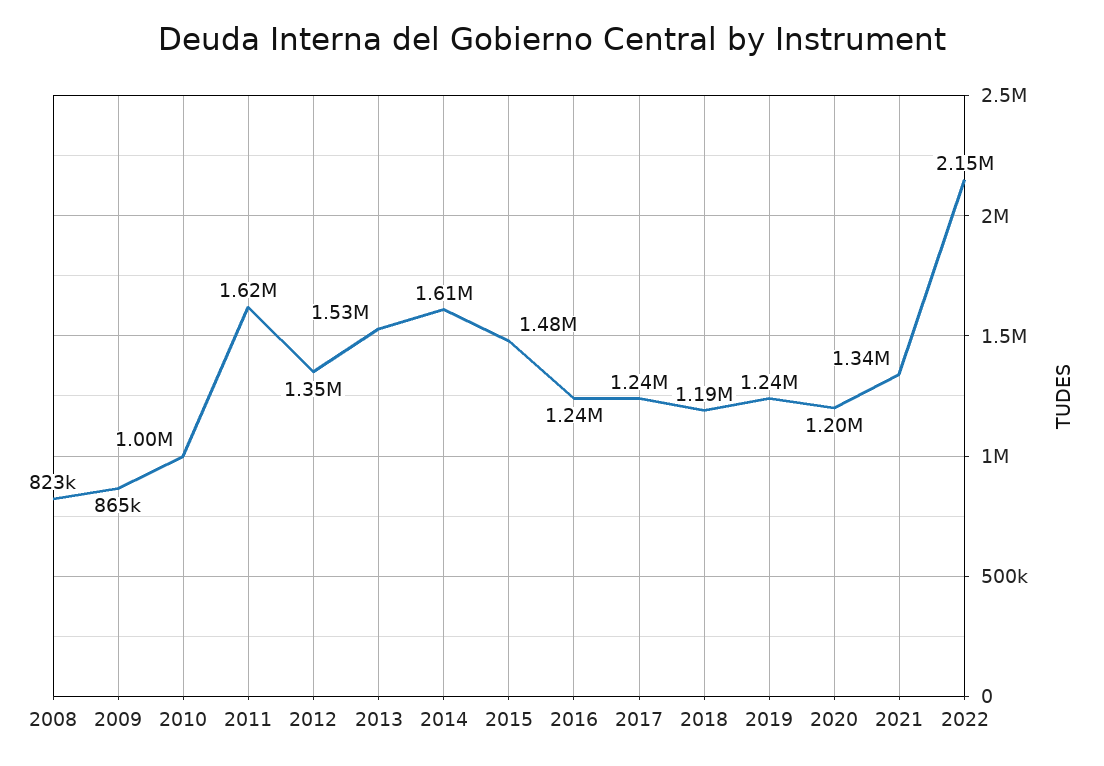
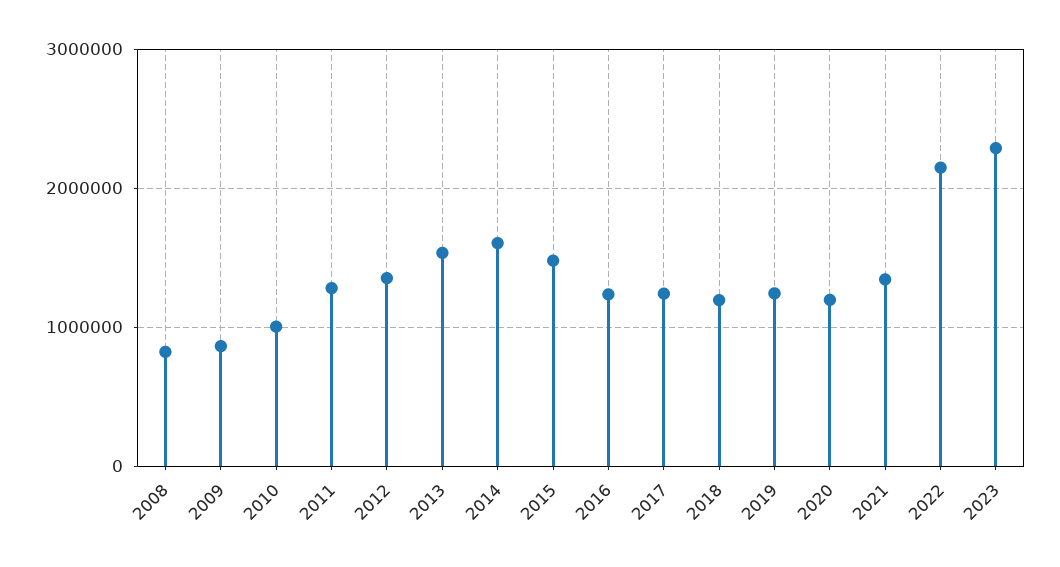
2011: 1620000 -> 1300000
2023: none -> 2300000

